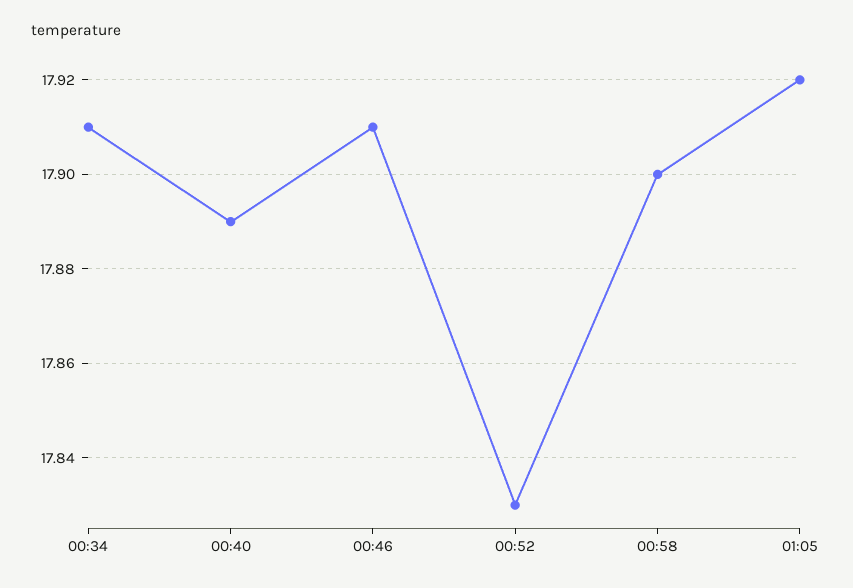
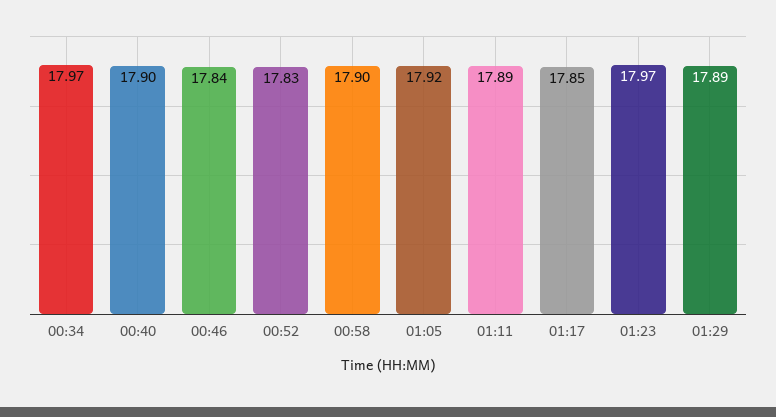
00:34: 17.91 -> 17.97
00:40: 17.89 -> 17.9
00:46: 17.91 -> 17.84
01:11: none -> 17.89
01:17: none -> 17.85
01:23: none -> 17.97
01:29: none -> 17.89

